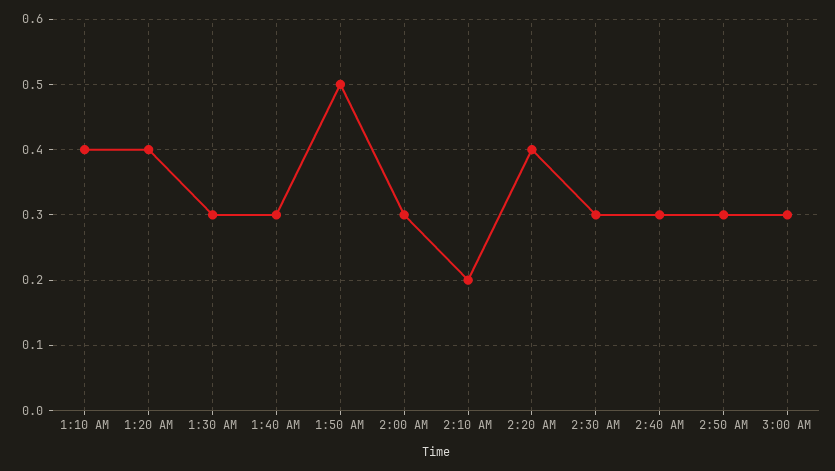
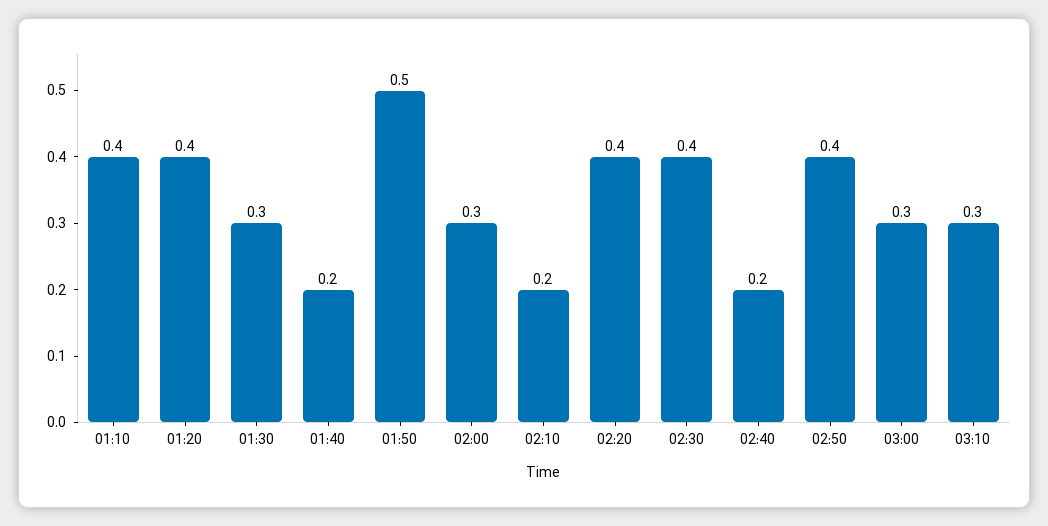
1:40 AM: 0.3 -> 0.2
2:30 AM: 0.3 -> 0.4
2:40 AM: 0.3 -> 0.2
2:50 AM: 0.3 -> 0.4
03:10: none -> 0.3

